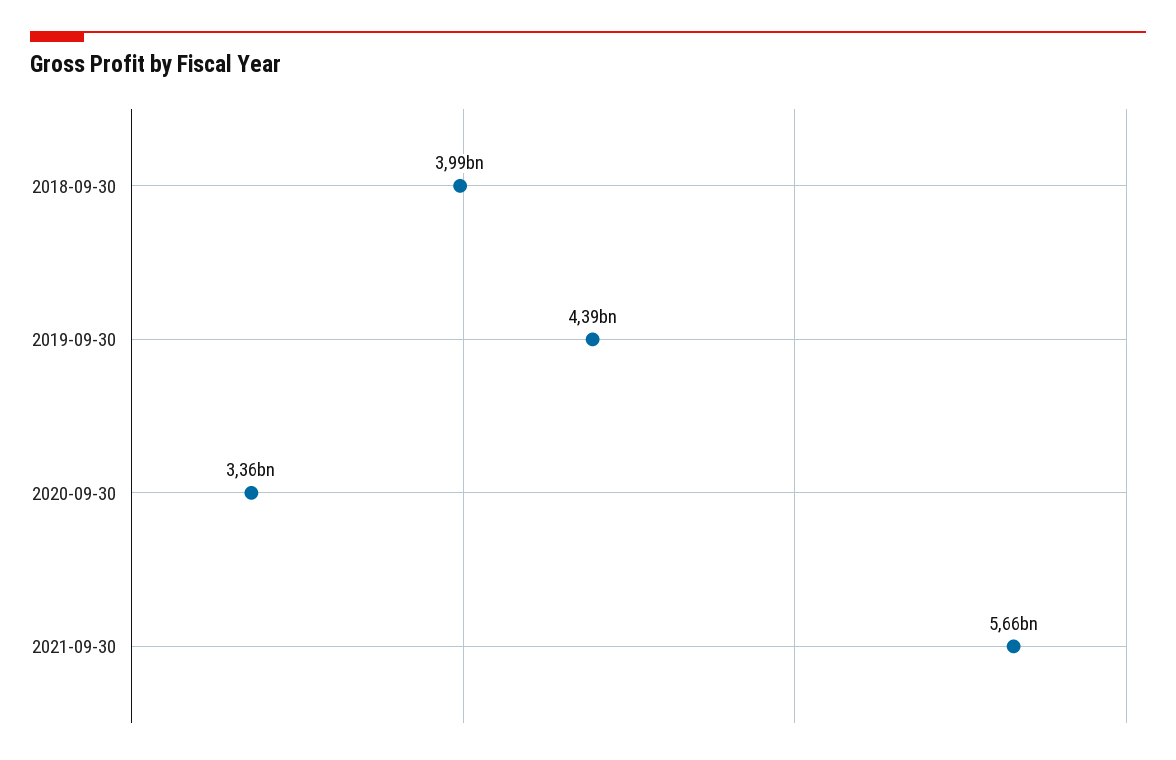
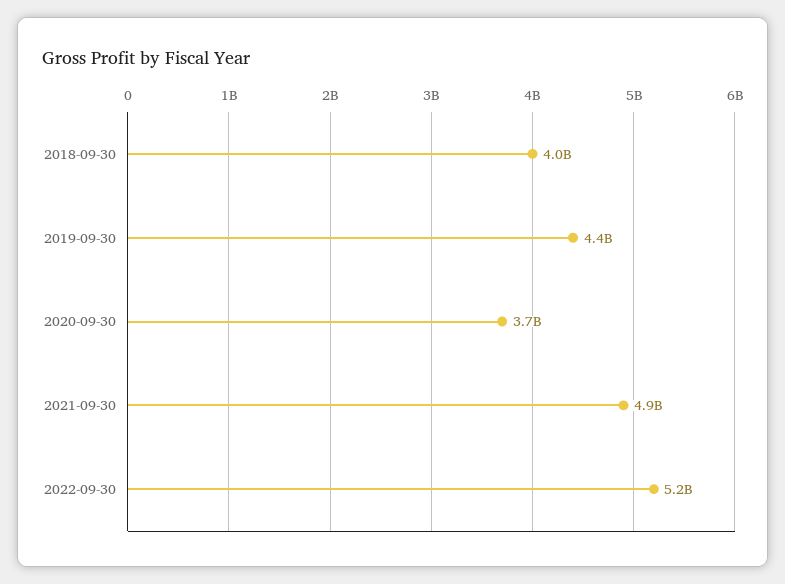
2020-09-30: 3360000000 -> 3700000000
2021-09-30: 5660000000 -> 4900000000
2022-09-30: none -> 5200000000

